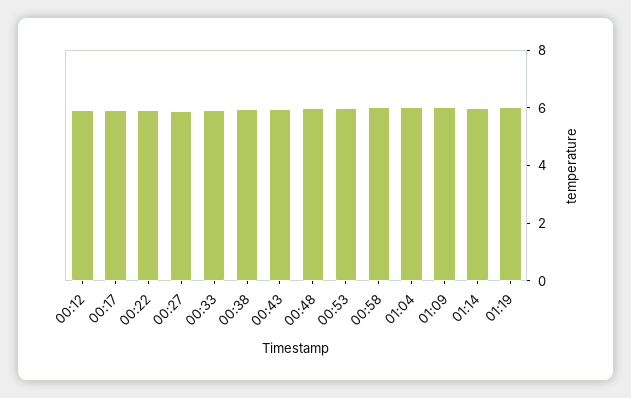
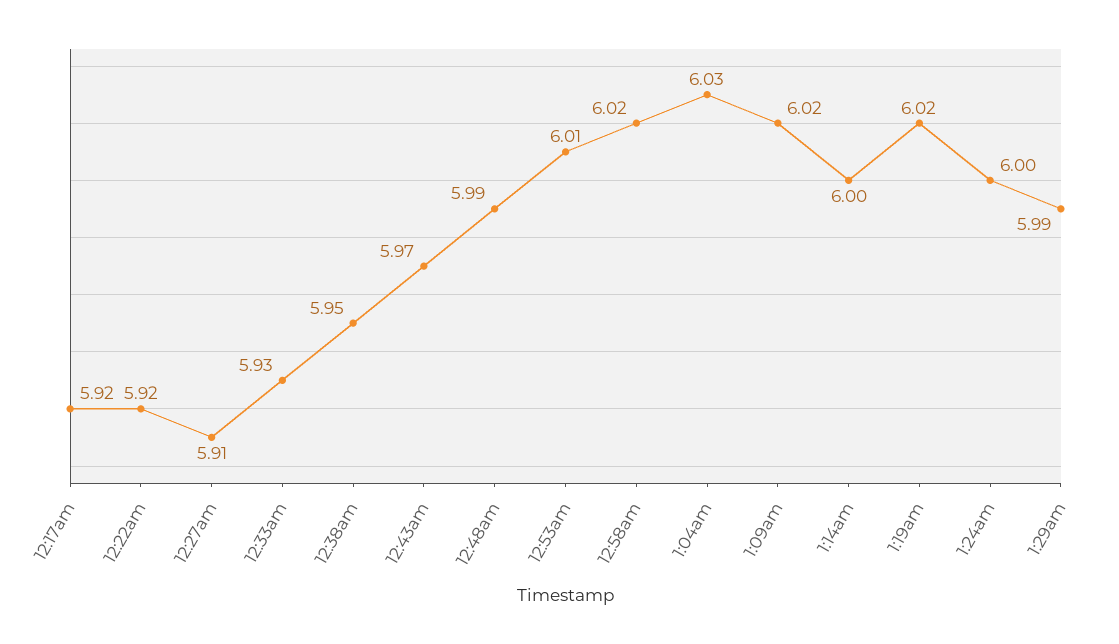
00:12: 6 -> none
1:24am: none -> 6
1:29am: none -> 5.99

